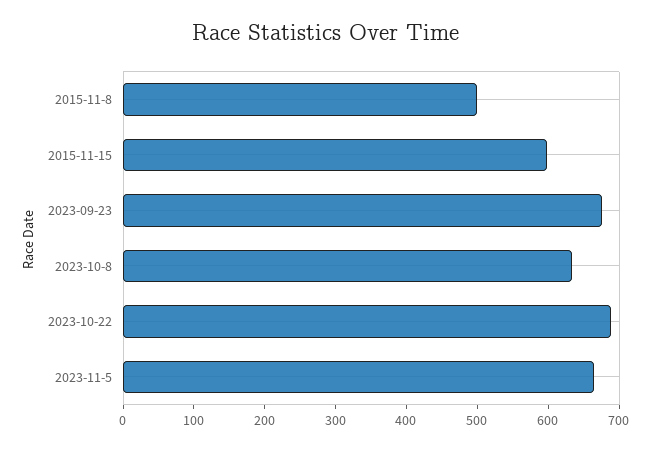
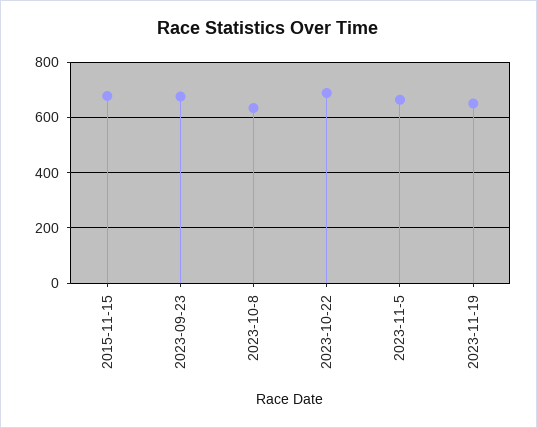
2015-11-8: 500 -> none
2015-11-15: 600 -> 675
2023-11-19: none -> 650

